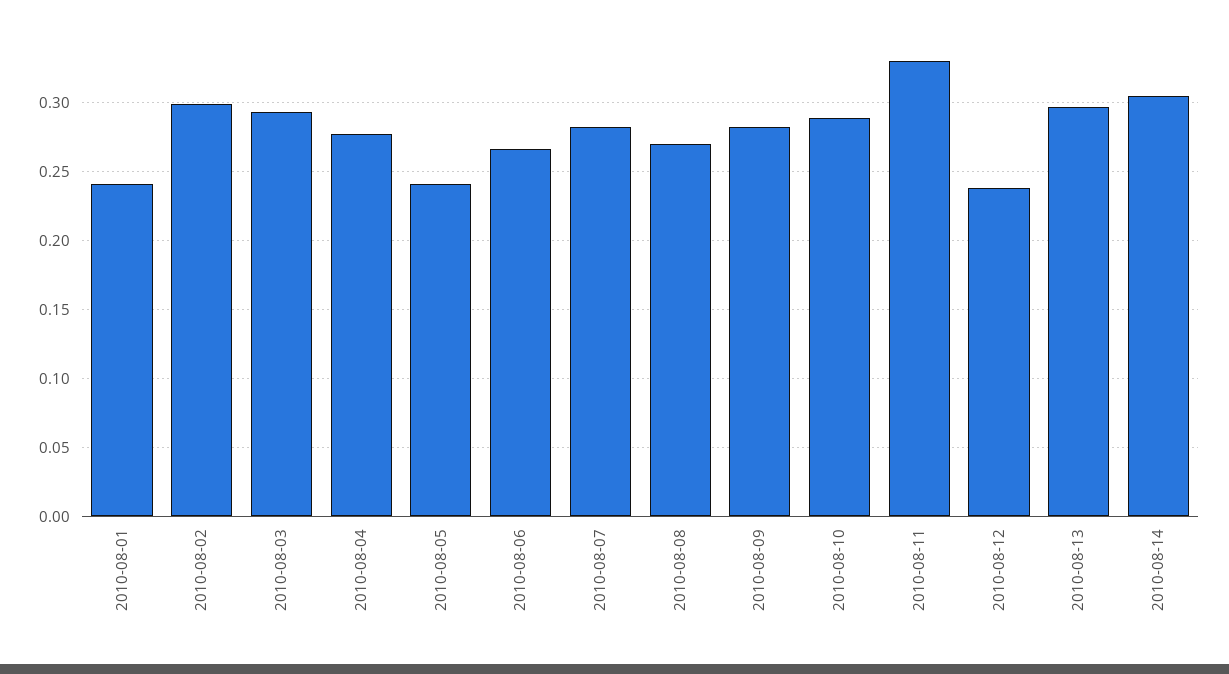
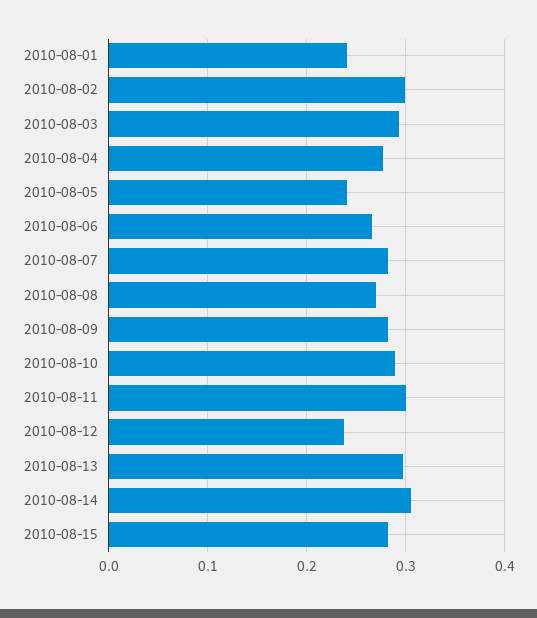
2010-08-11: 0.33 -> 0.3
2010-08-15: none -> 0.28

